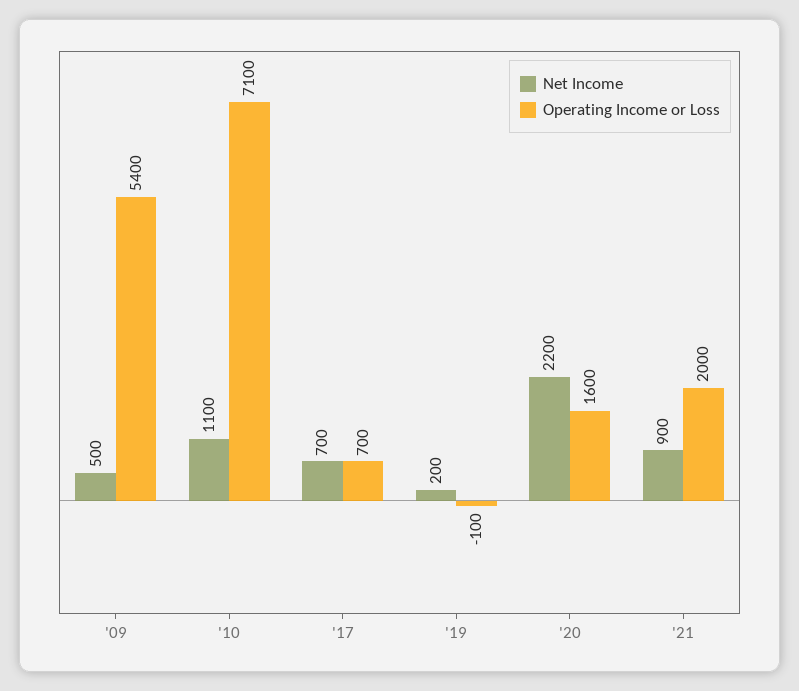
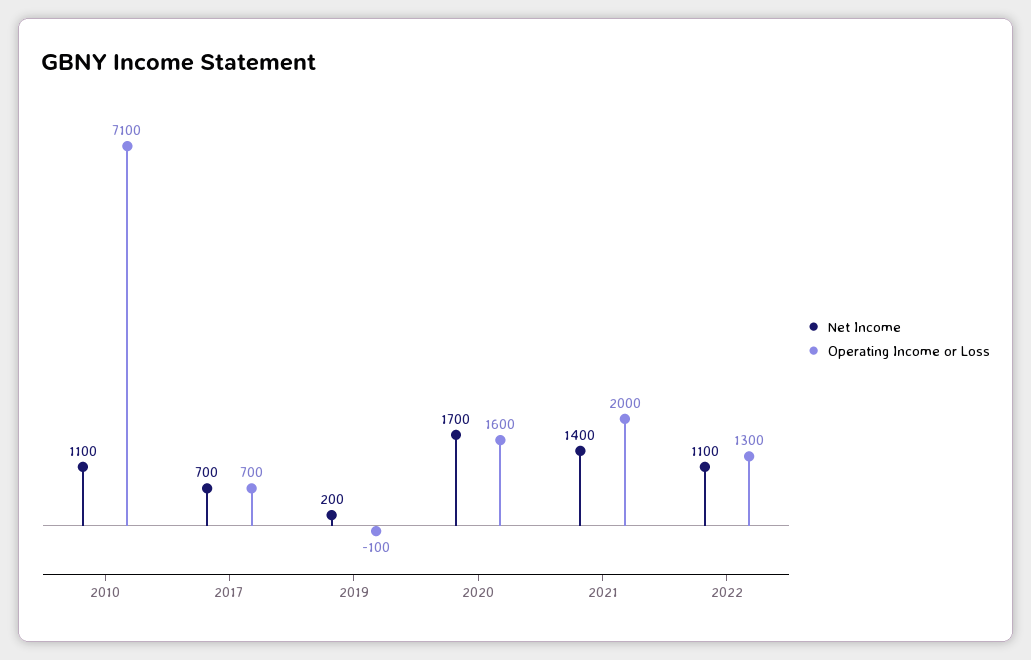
Net Income, '09: 500 -> none
Operating Income or Loss, '09: 5400 -> none
Net Income, '20: 2200 -> 1700
Net Income, '21: 900 -> 1400
Net Income, 2022: none -> 1100
Operating Income or Loss, 2022: none -> 1300

